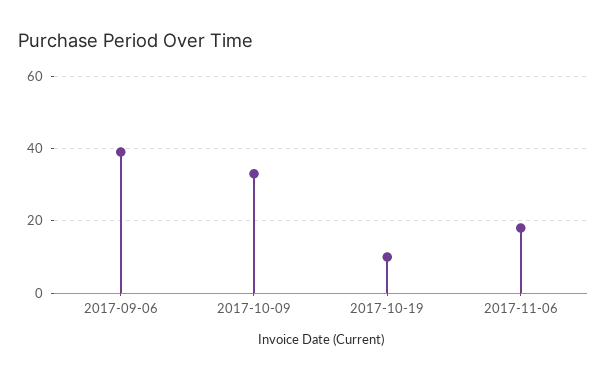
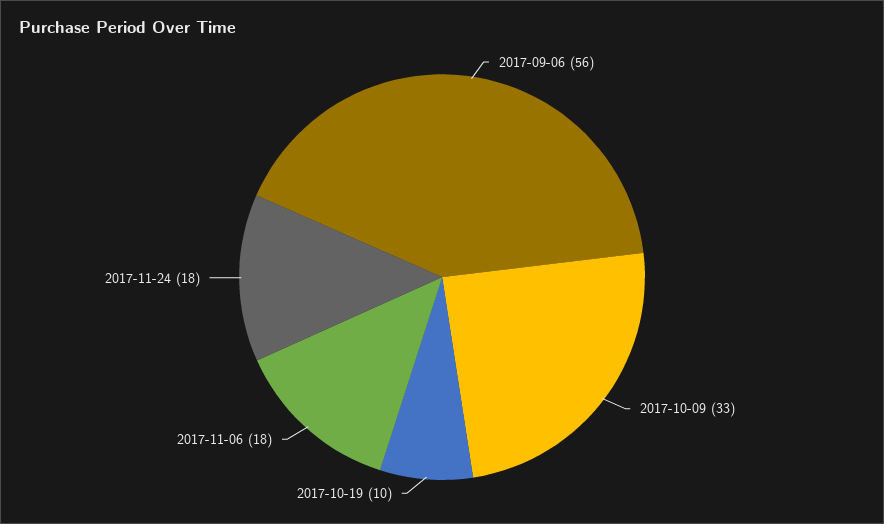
2017-09-06: 40 -> 56
2017-11-24: none -> 18

